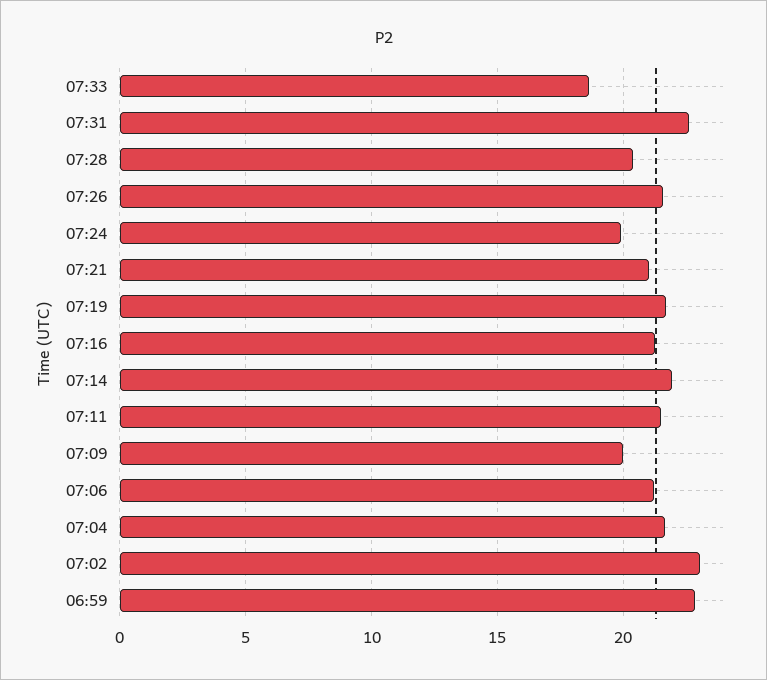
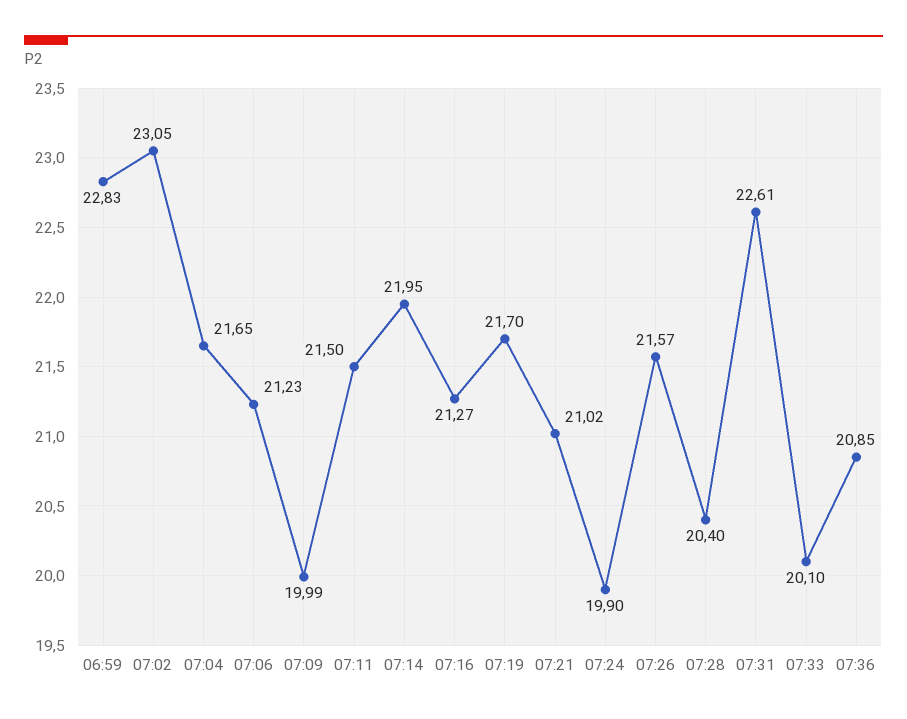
07:33: 18.5 -> 20.1
07:36: none -> 20.85

